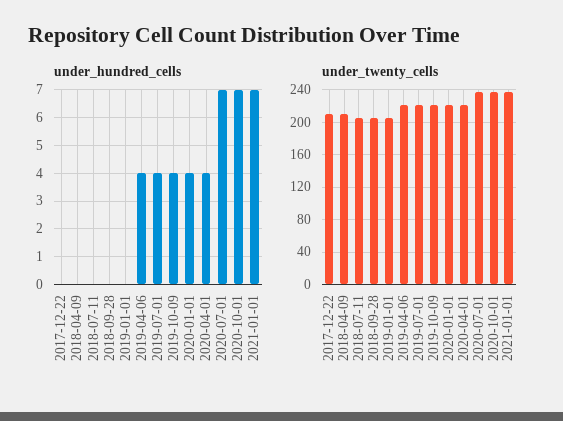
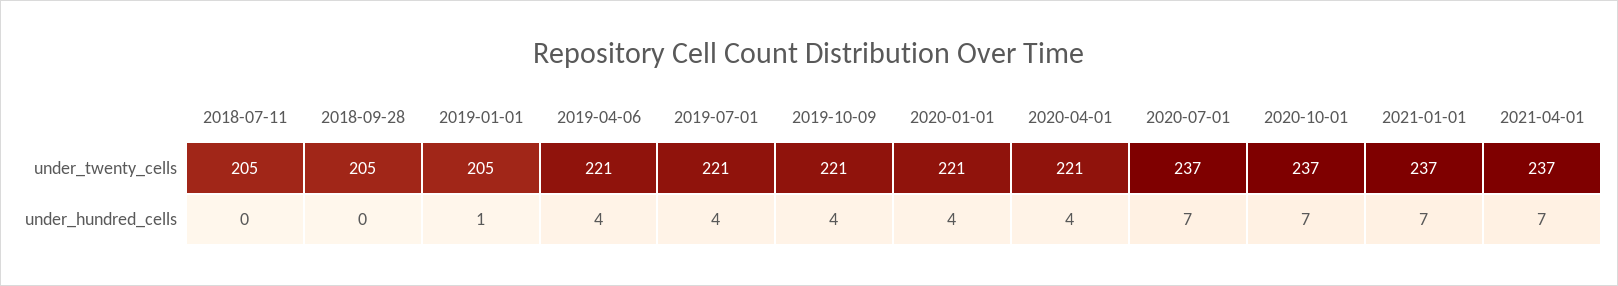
under_hundred_cells, 2017-12-22: 0 -> none
under_hundred_cells, 2018-04-09: 0 -> none
under_hundred_cells, 2019-01-01: 0 -> 1
under_twenty_cells, 2017-12-22: 210 -> none
under_twenty_cells, 2018-04-09: 210 -> none
under_twenty_cells, 2021-04-01: none -> 237
under_hundred_cells, 2021-04-01: none -> 7

